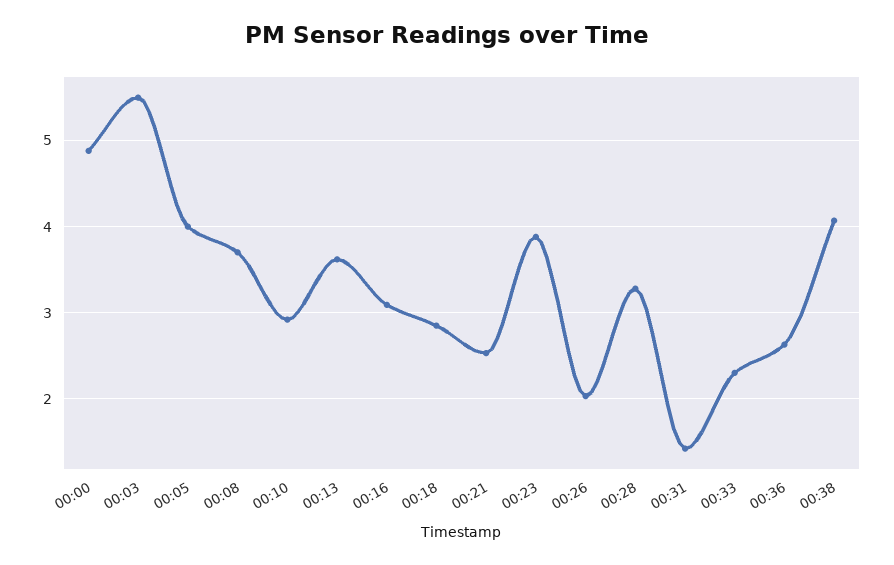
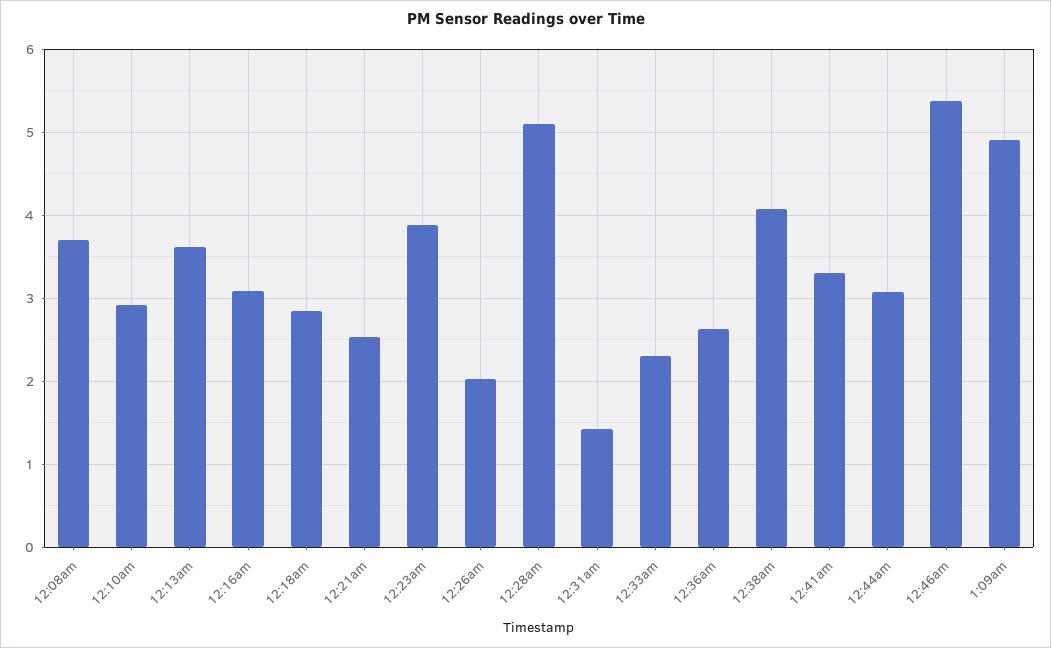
00:00: 4.9 -> none
00:03: 5.5 -> none
00:05: 4 -> none
00:28: 3.3 -> 5.1
12:41am: none -> 3.3
12:44am: none -> 3.1
12:46am: none -> 5.4
1:09am: none -> 4.9

